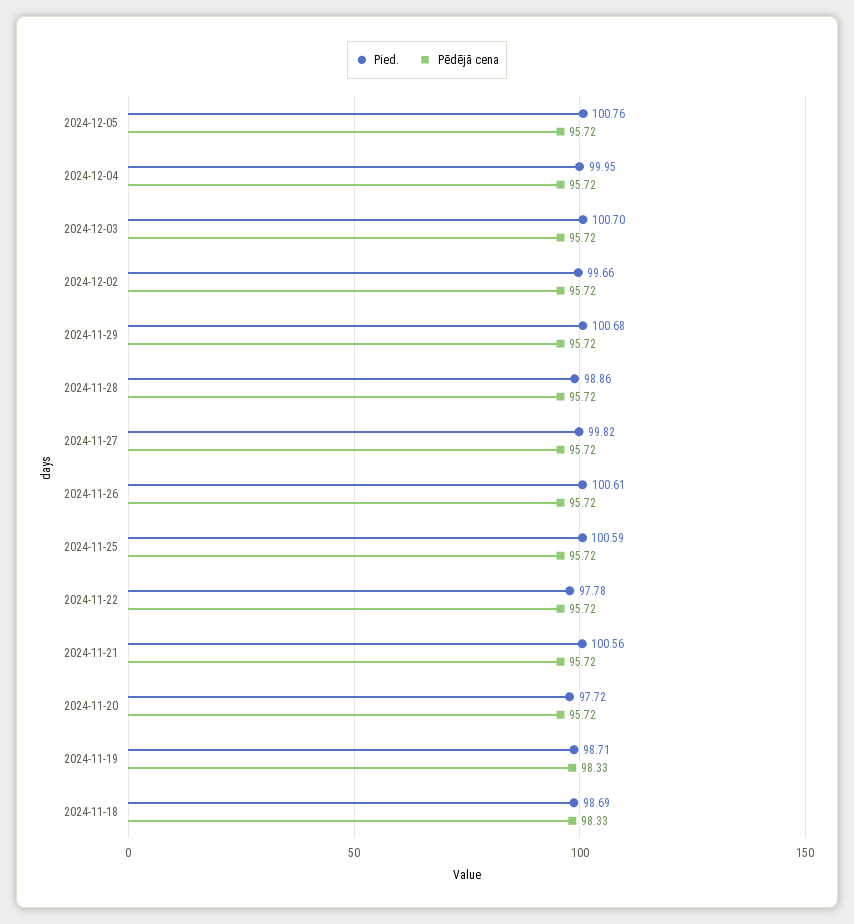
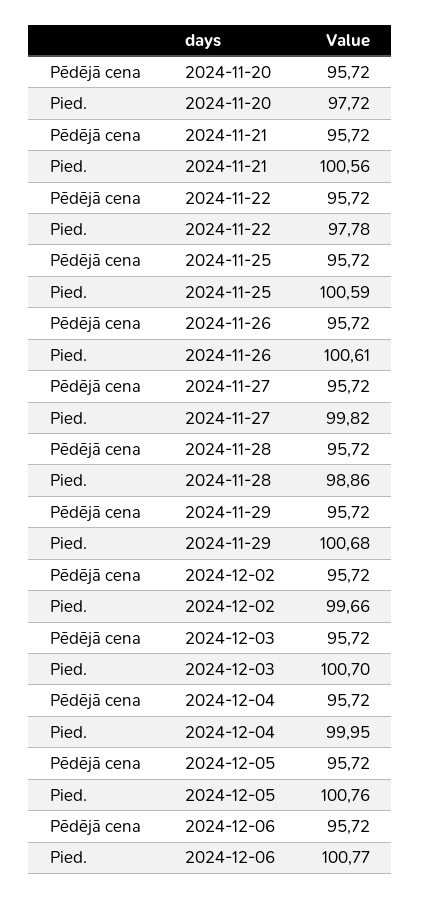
Pied., 2024-11-19: 98.71 -> none
Pēdējā cena, 2024-11-19: 98.33 -> none
Pied., 2024-11-18: 98.69 -> none
Pēdējā cena, 2024-11-18: 98.33 -> none
Pēdējā cena, 2024-12-06: none -> 95.72
Pied., 2024-12-06: none -> 100.77

